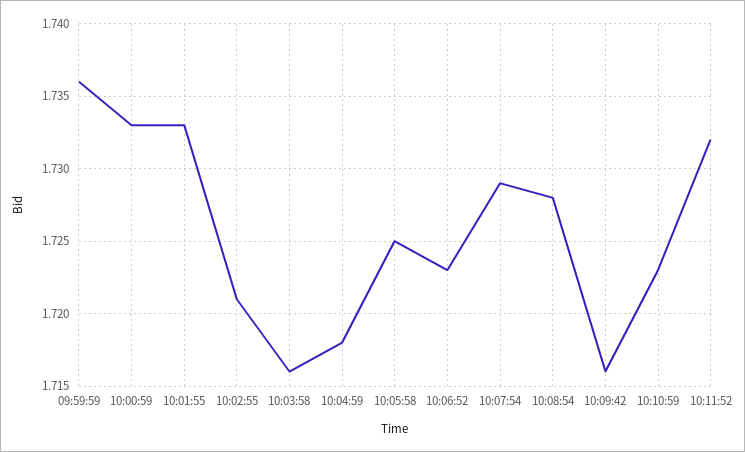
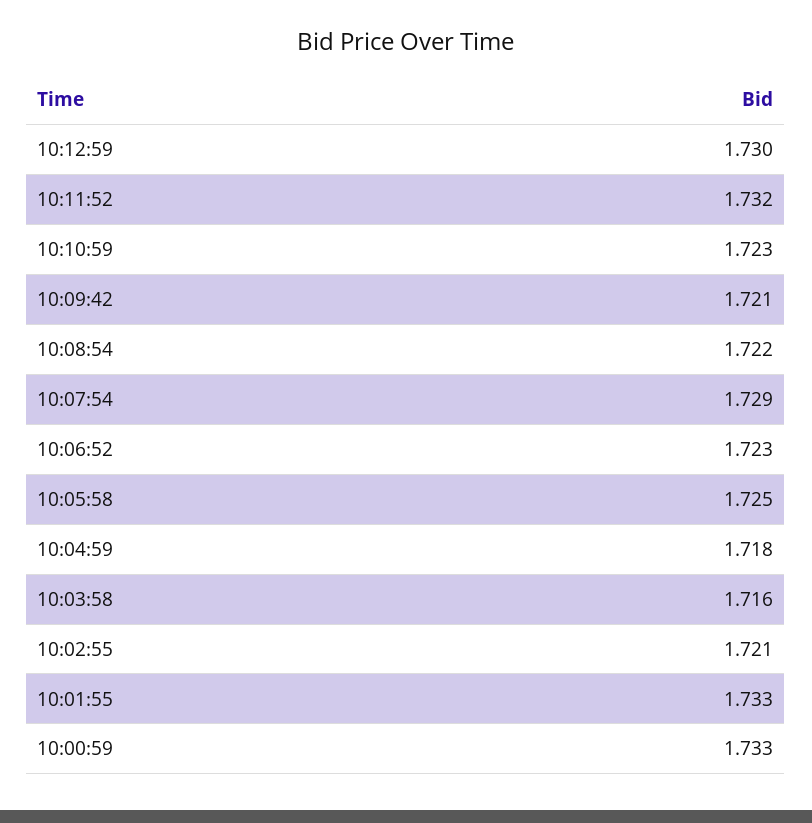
09:59:59: 1.736 -> none
10:08:54: 1.728 -> 1.722
10:09:42: 1.716 -> 1.721
10:12:59: none -> 1.73

